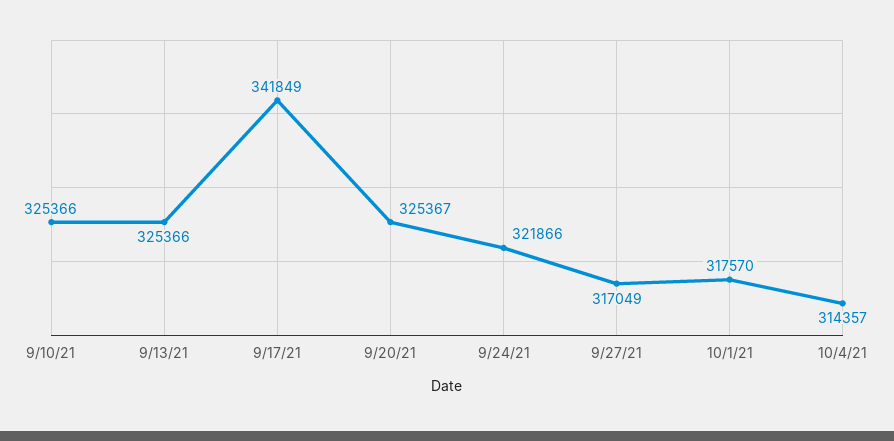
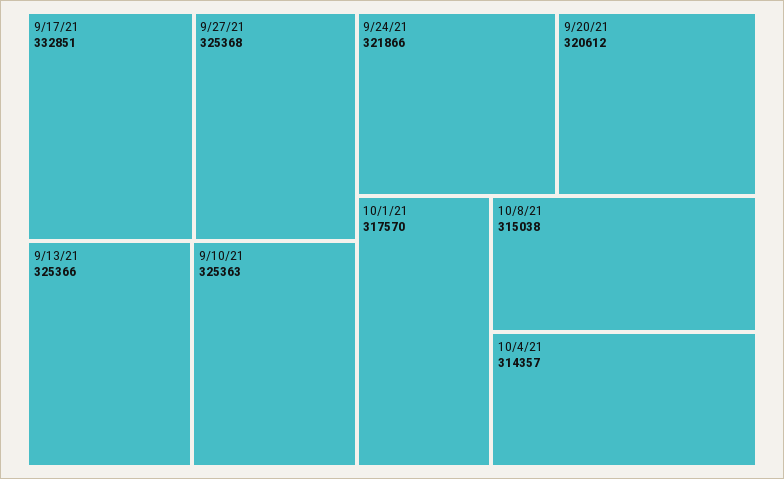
9/10/21: 325366 -> 325363
9/17/21: 341849 -> 332851
9/20/21: 325367 -> 320612
9/27/21: 317049 -> 325368
10/8/21: none -> 315038

